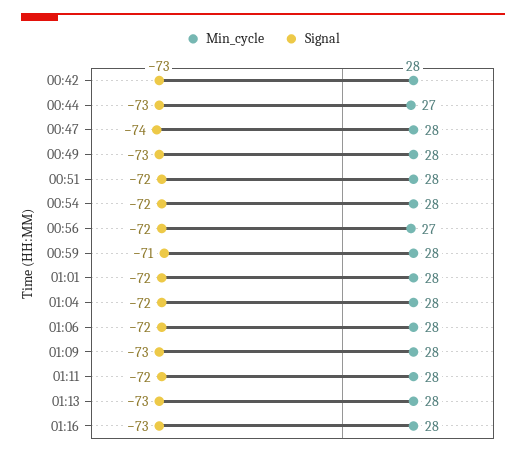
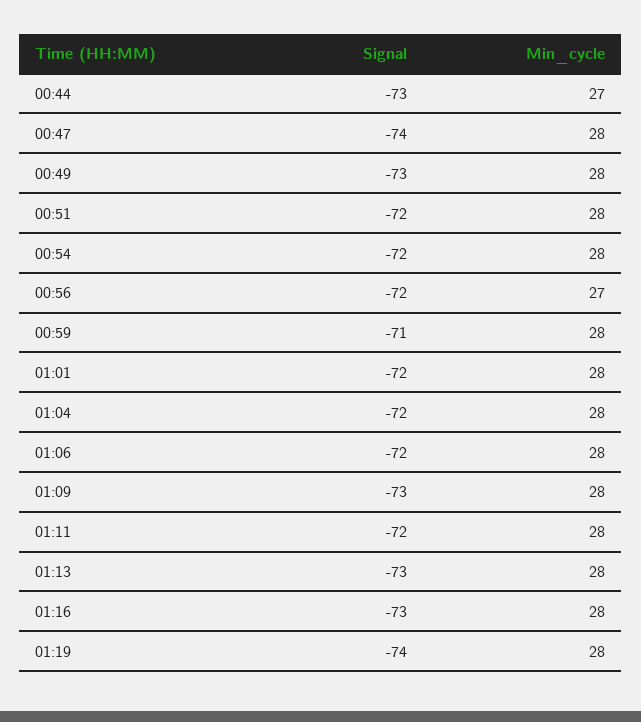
Min_cycle, 00:42: 28 -> none
Signal, 00:42: -73 -> none
Signal, 01:19: none -> -74
Min_cycle, 01:19: none -> 28

